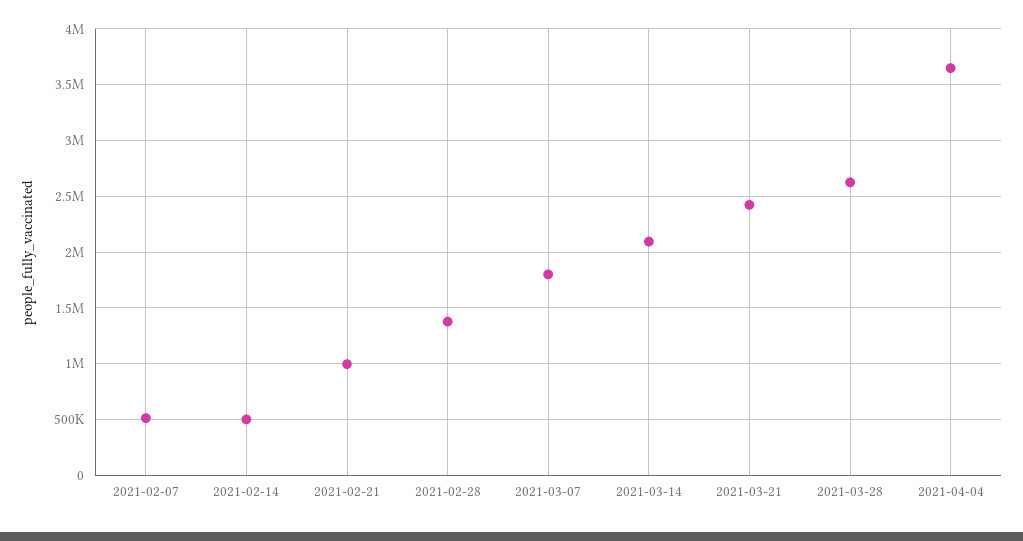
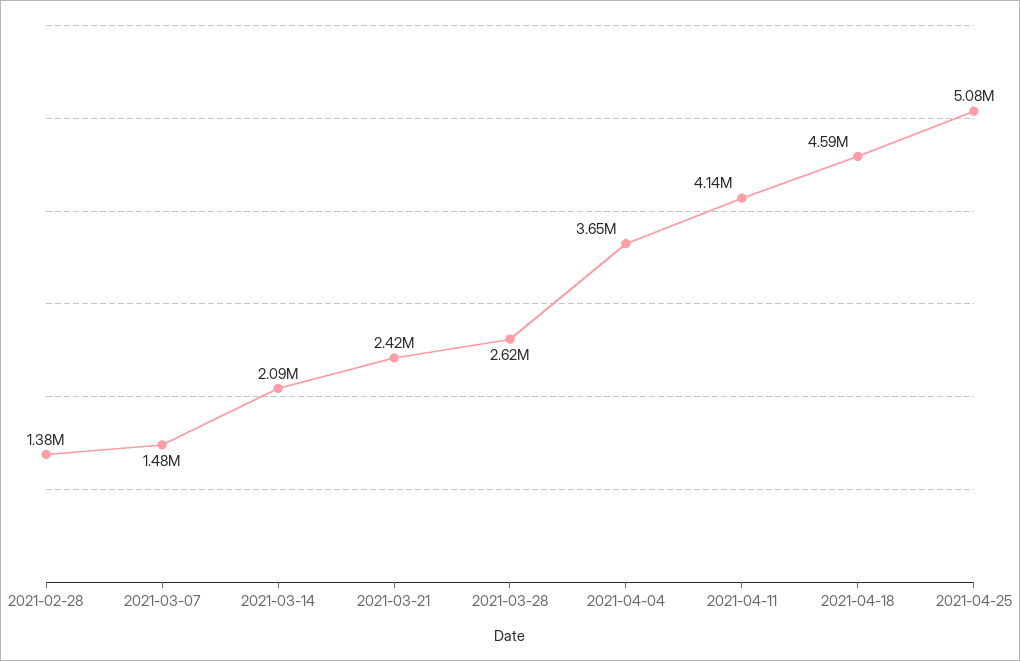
2021-02-07: 500000 -> none
2021-02-14: 500000 -> none
2021-02-21: 1000000 -> none
2021-03-07: 1800000 -> 1480000
2021-04-11: none -> 4140000
2021-04-18: none -> 4590000
2021-04-25: none -> 5080000

